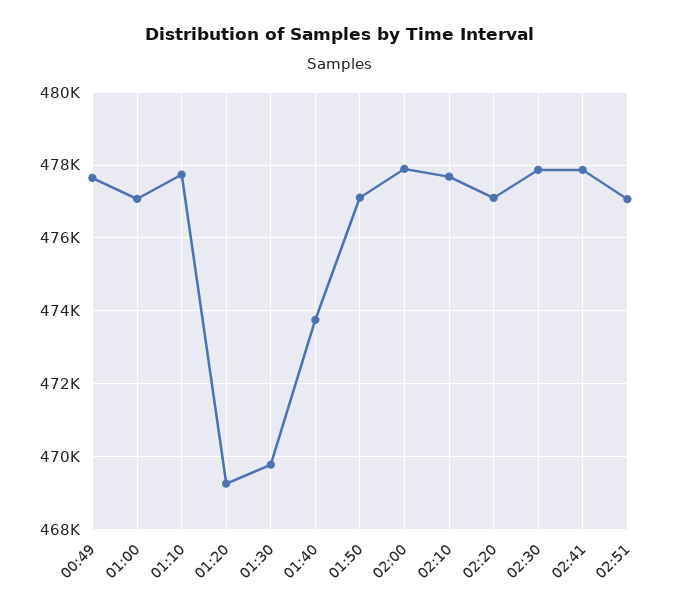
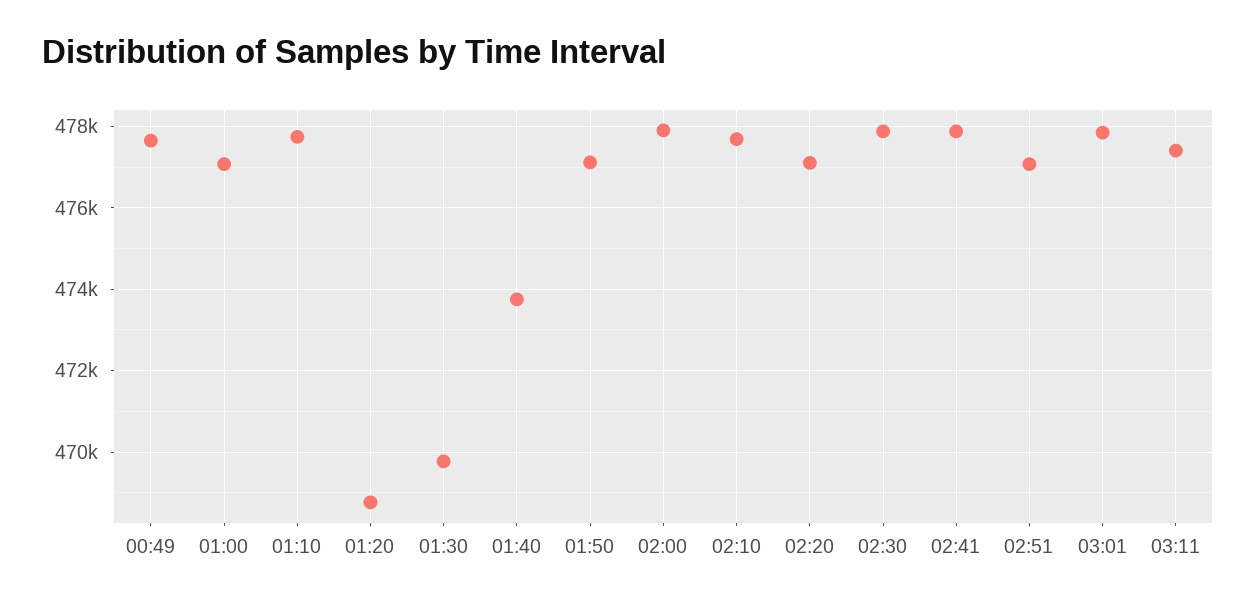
01:20: 469200 -> 468800
03:01: none -> 477800
03:11: none -> 477400

